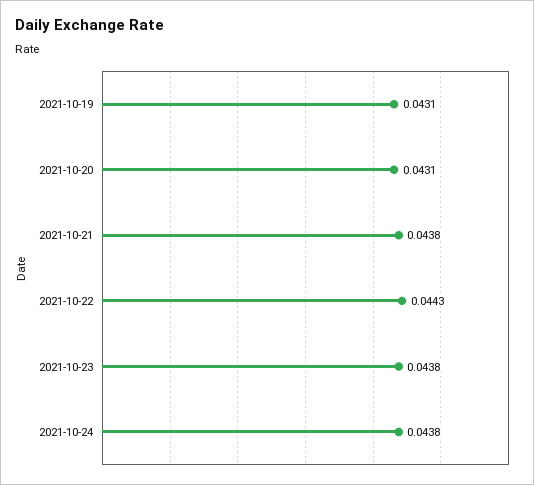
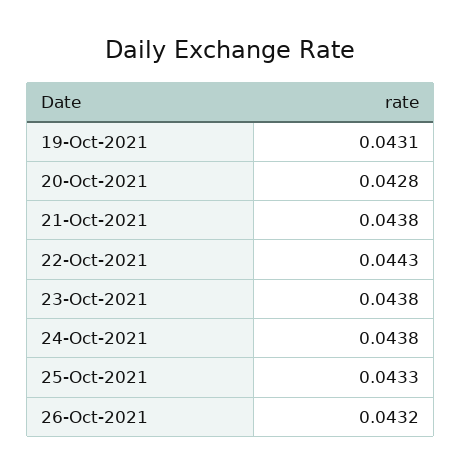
2021-10-20: 0.0431 -> 0.0428
25-Oct-2021: none -> 0.0433
26-Oct-2021: none -> 0.0432

